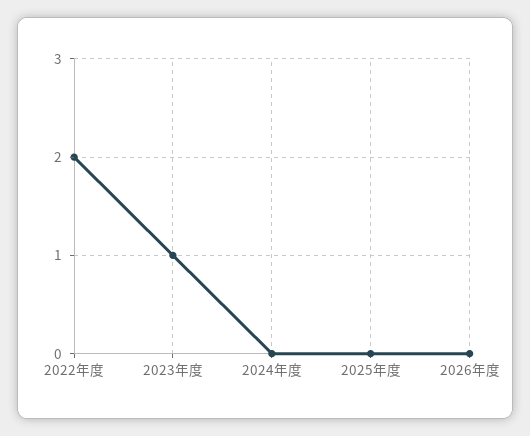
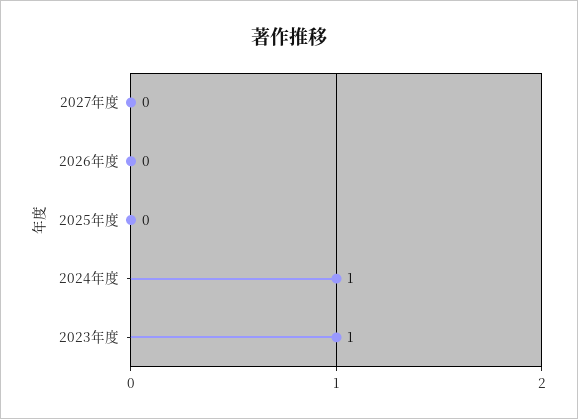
2022年度: 2 -> none
2024年度: 0 -> 1
2027年度: none -> 0

